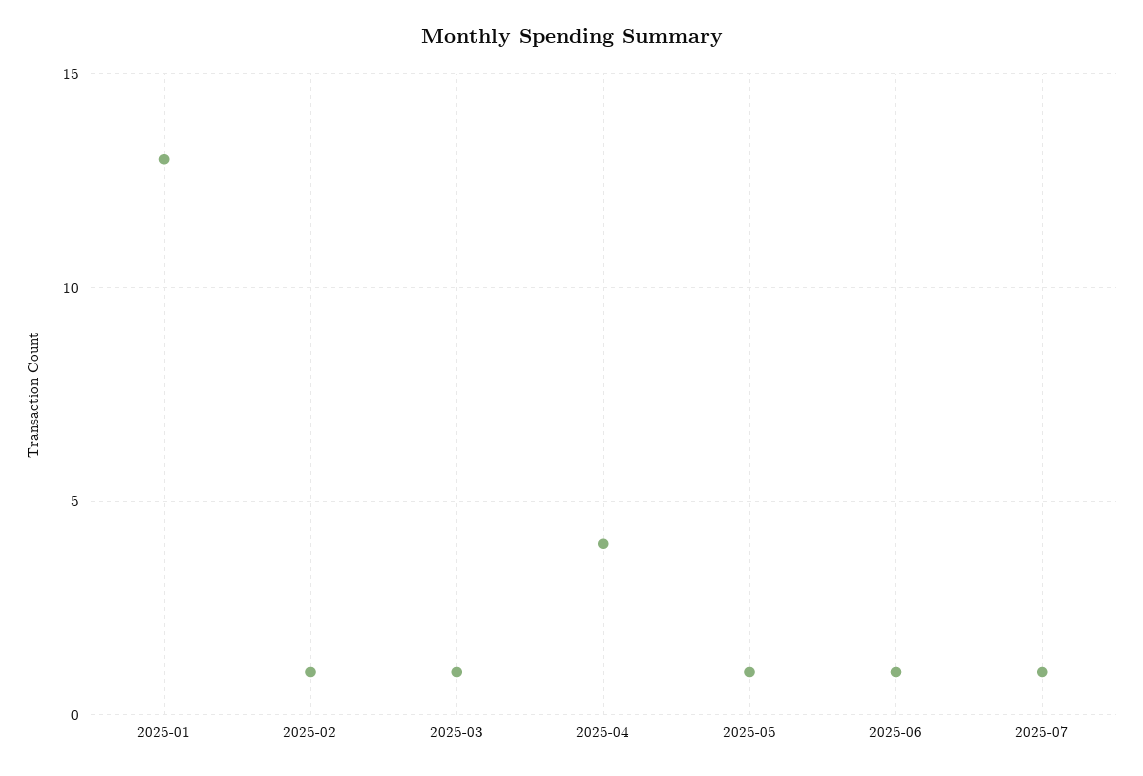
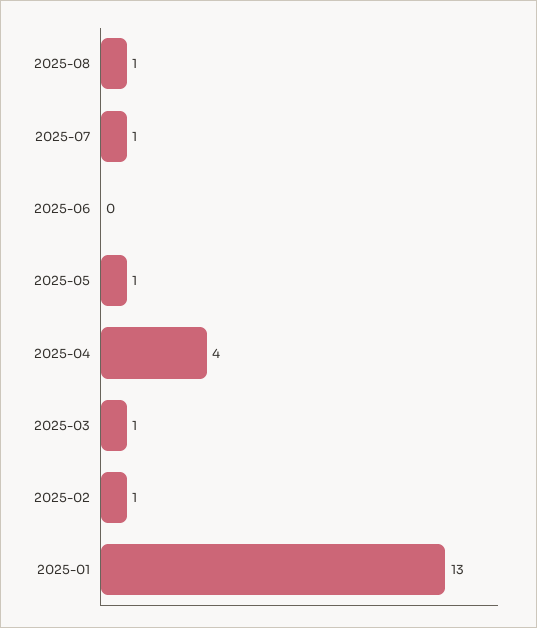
2025-06: 1 -> 0
2025-08: none -> 1

